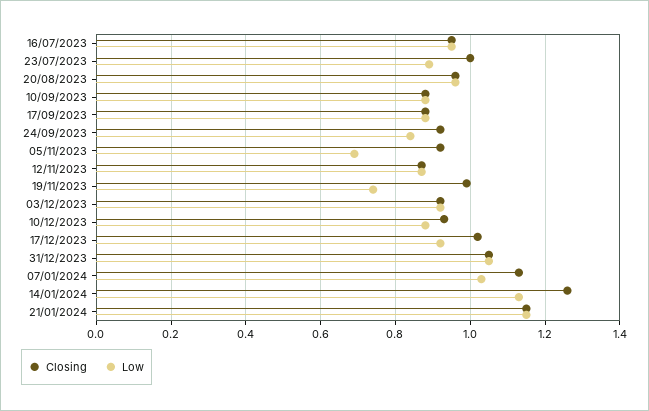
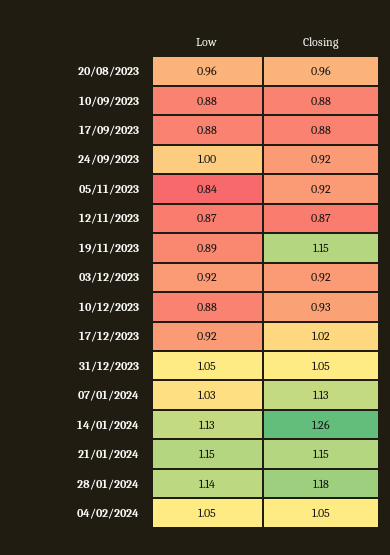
Closing, 16/07/2023: 0.95 -> none
Low, 16/07/2023: 0.95 -> none
Closing, 23/07/2023: 1 -> none
Low, 23/07/2023: 0.9 -> none
Low, 24/09/2023: 0.85 -> 1
Low, 05/11/2023: 0.7 -> 0.84
Closing, 19/11/2023: 1 -> 1.15
Low, 19/11/2023: 0.75 -> 0.89
Low, 28/01/2024: none -> 1.14
Closing, 28/01/2024: none -> 1.18
Low, 04/02/2024: none -> 1.05
Closing, 04/02/2024: none -> 1.05

